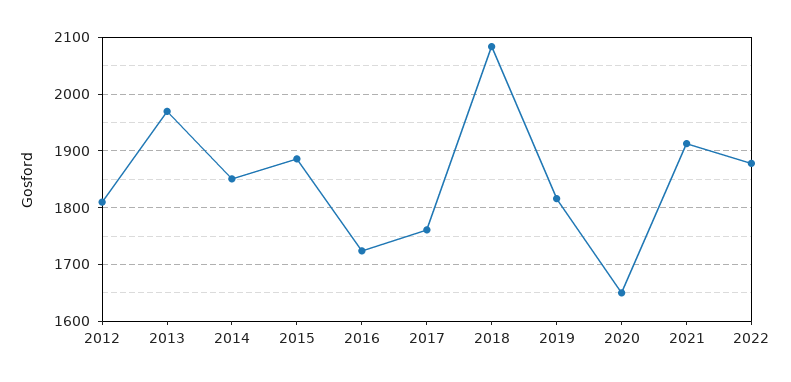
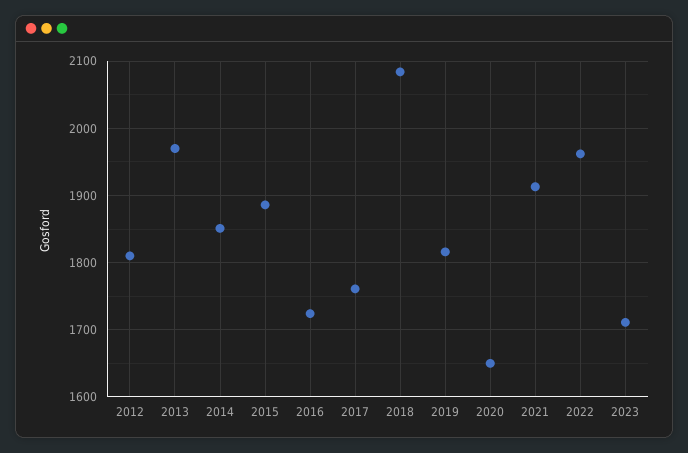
2022: 1880 -> 1960
2023: none -> 1710

